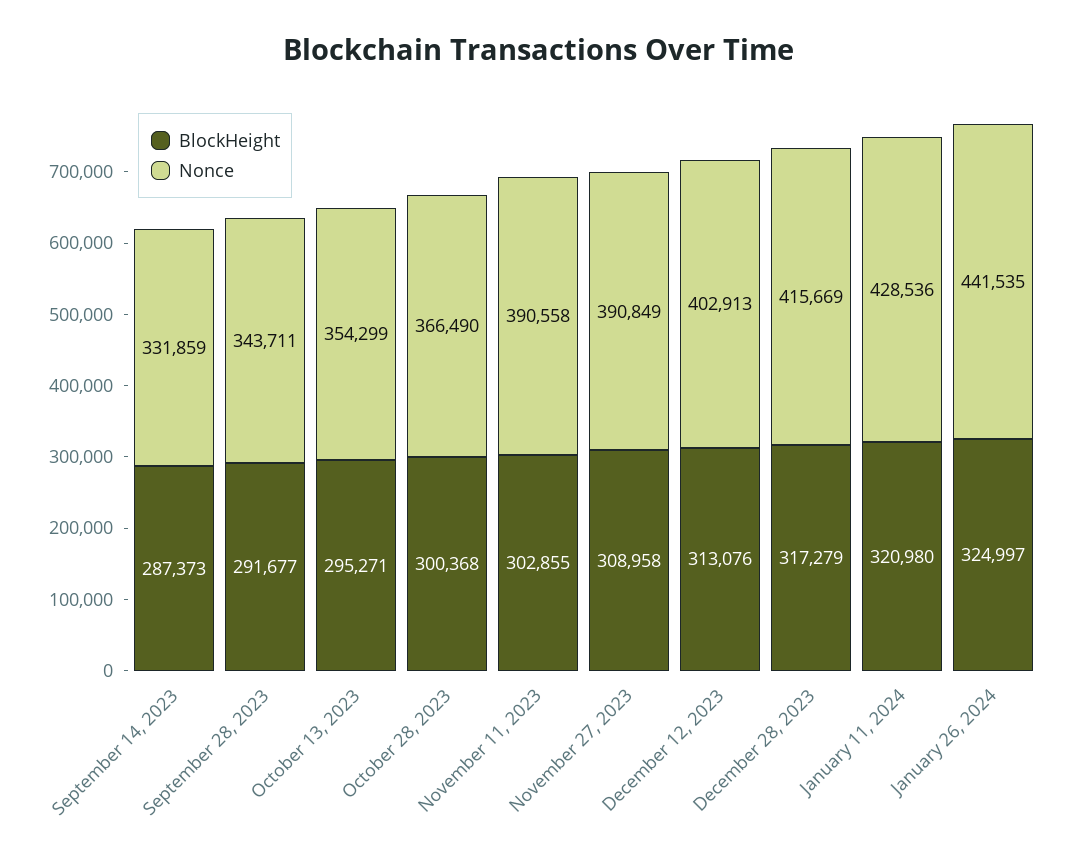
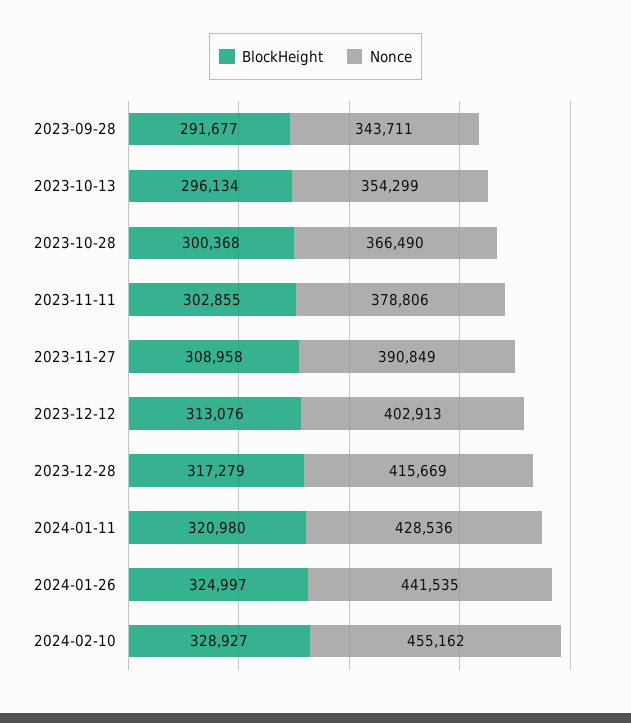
BlockHeight, September 14, 2023: 287373 -> none
Nonce, September 14, 2023: 331859 -> none
BlockHeight, October 13, 2023: 295271 -> 296134
Nonce, November 11, 2023: 390558 -> 378806
BlockHeight, 2024-02-10: none -> 328927
Nonce, 2024-02-10: none -> 455162

